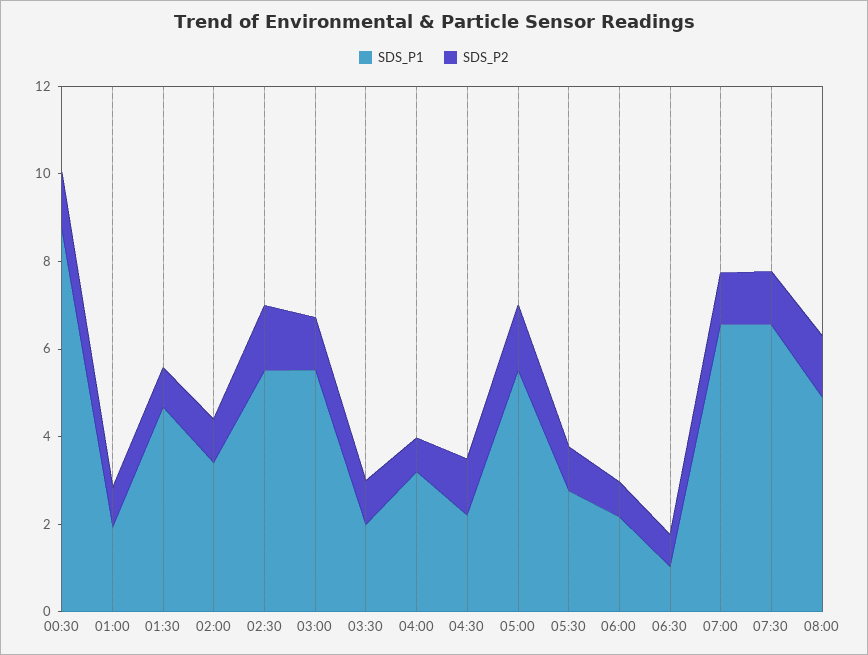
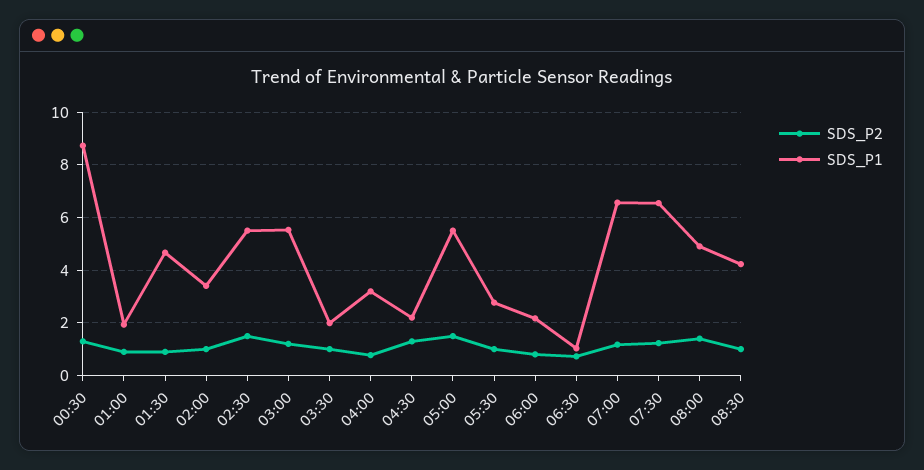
SDS_P2, 08:30: none -> 1
SDS_P1, 08:30: none -> 4.25

